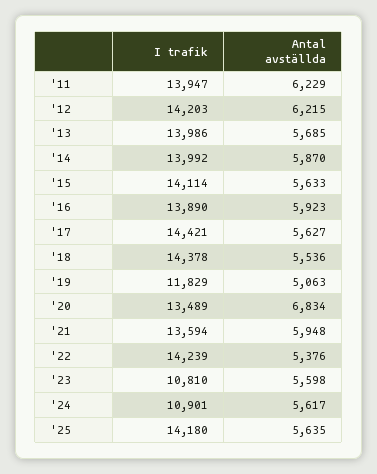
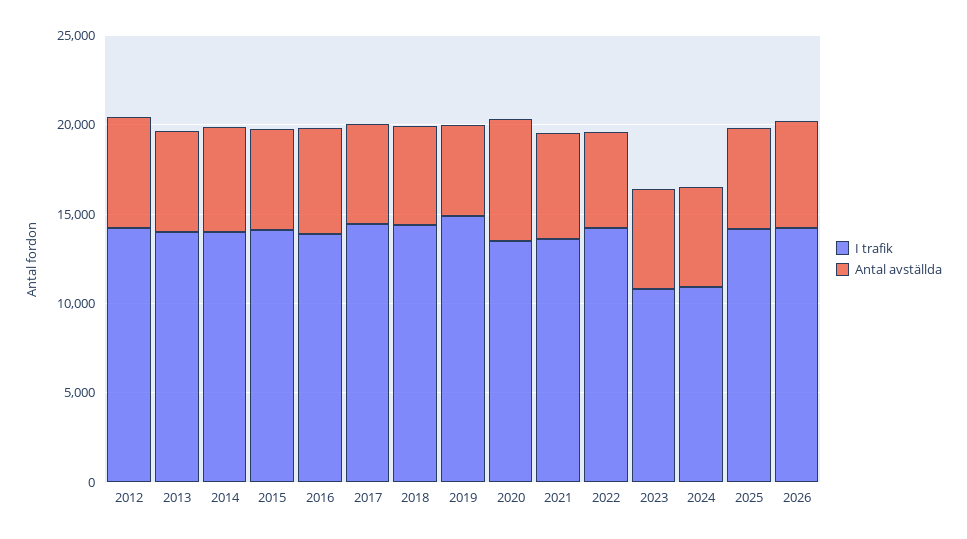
I trafik, '11: 13947 -> none
Antal avställda, '11: 6229 -> none
I trafik, '19: 11829 -> 15000
I trafik, 2026: none -> 14000
Antal avställda, 2026: none -> 6000

